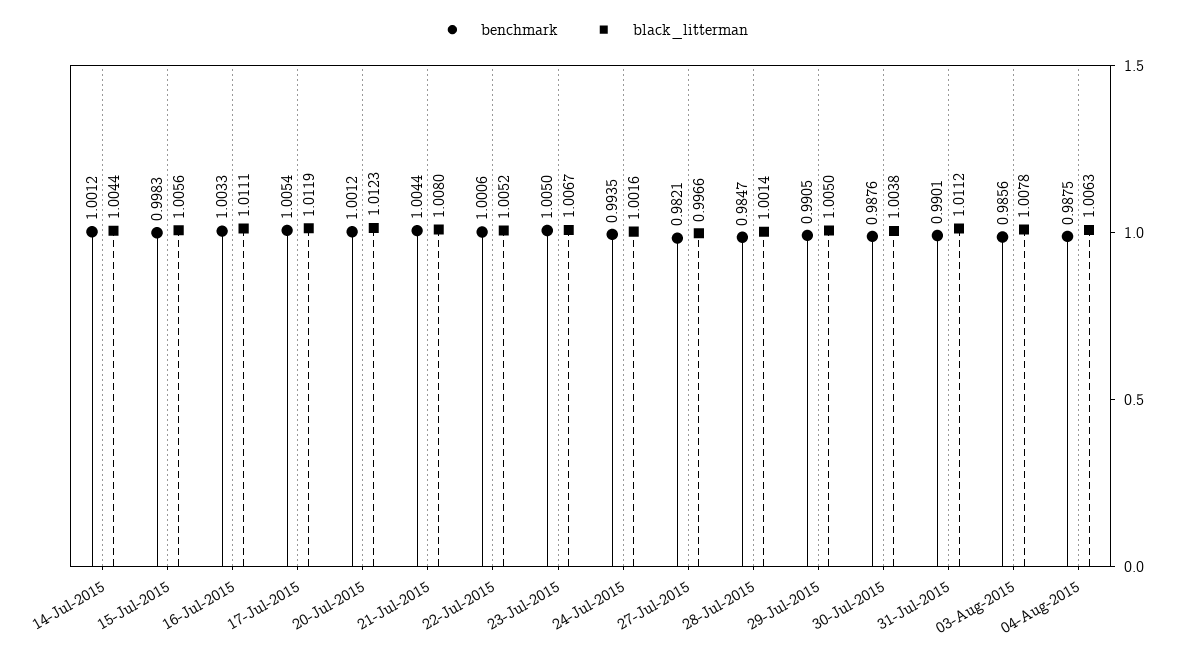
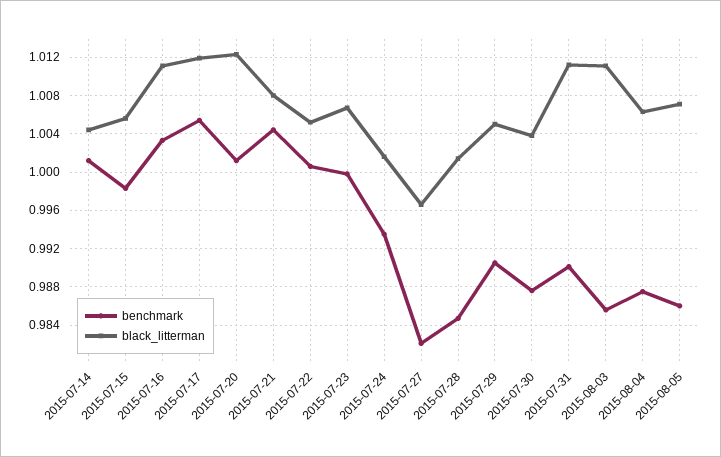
benchmark, 23-Jul-2015: 1.005 -> 1
black_litterman, 03-Aug-2015: 1.0078 -> 1.011
benchmark, 2015-08-05: none -> 0.986
black_litterman, 2015-08-05: none -> 1.007

